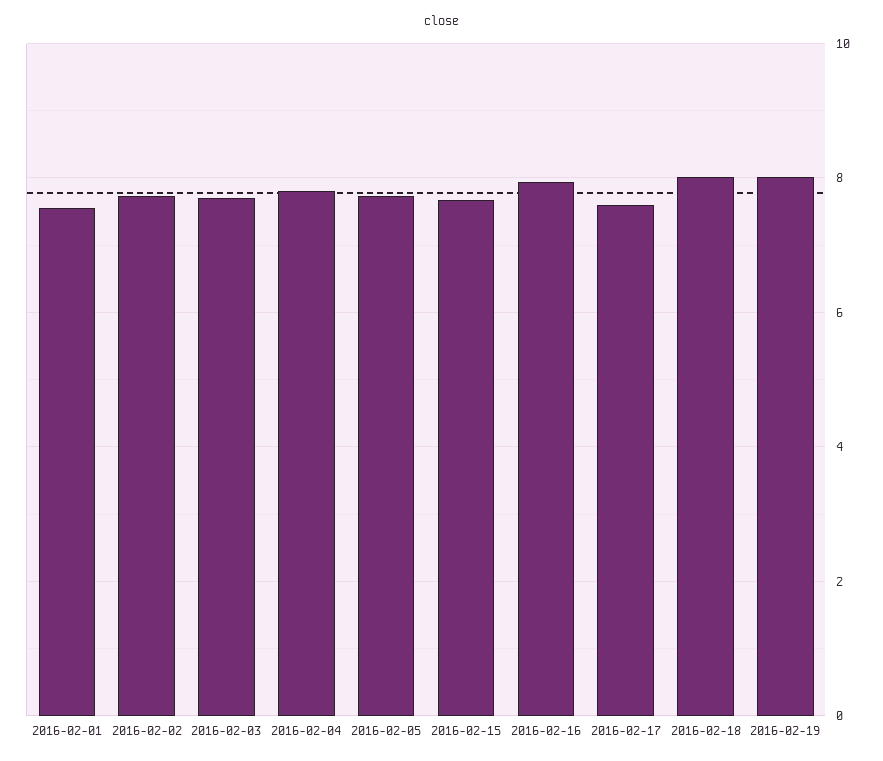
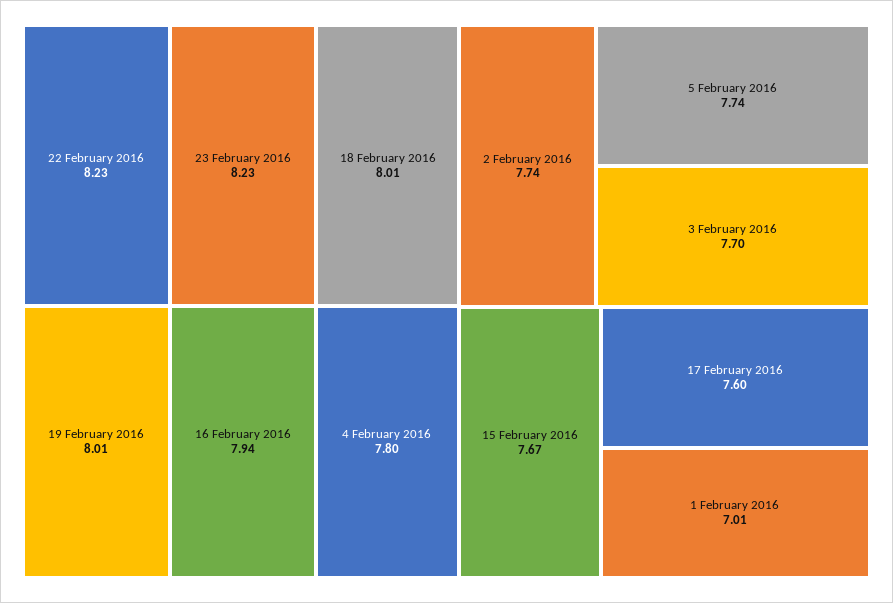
2016-02-01: 7.6 -> 7.01
22 February 2016: none -> 8.23
23 February 2016: none -> 8.23

